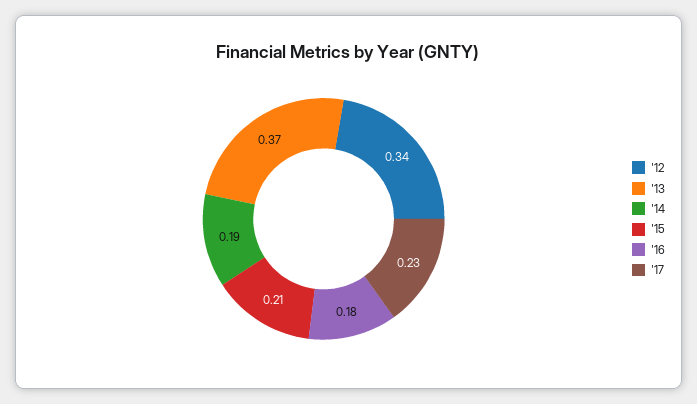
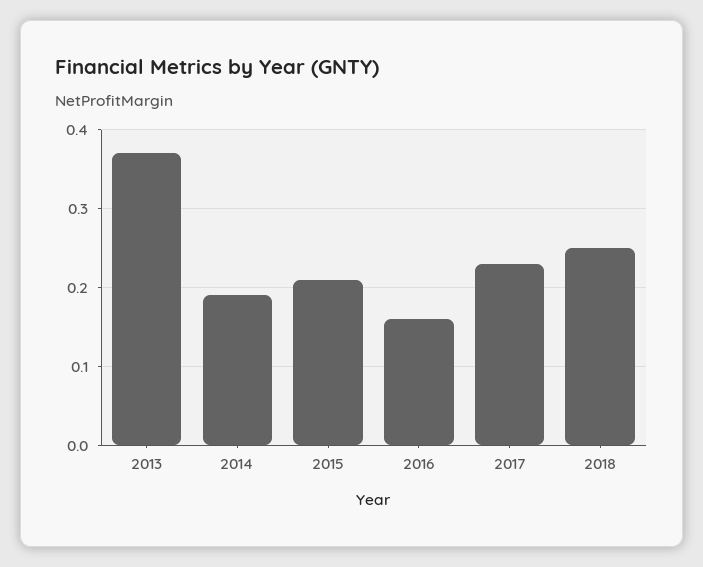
'12: 0.34 -> none
'16: 0.18 -> 0.16
2018: none -> 0.25

